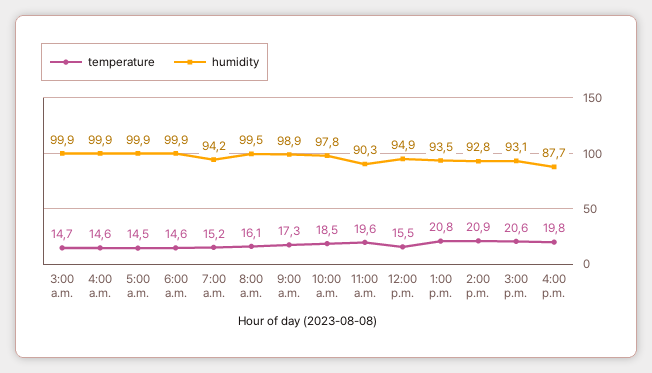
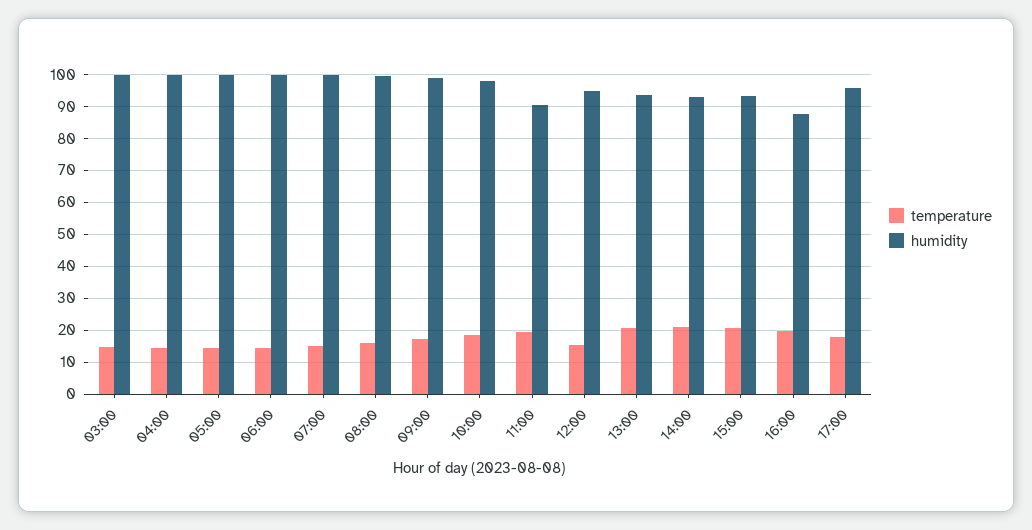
humidity, 7:00 a.m.: 94.2 -> 100
temperature, 17:00: none -> 18
humidity, 17:00: none -> 96

